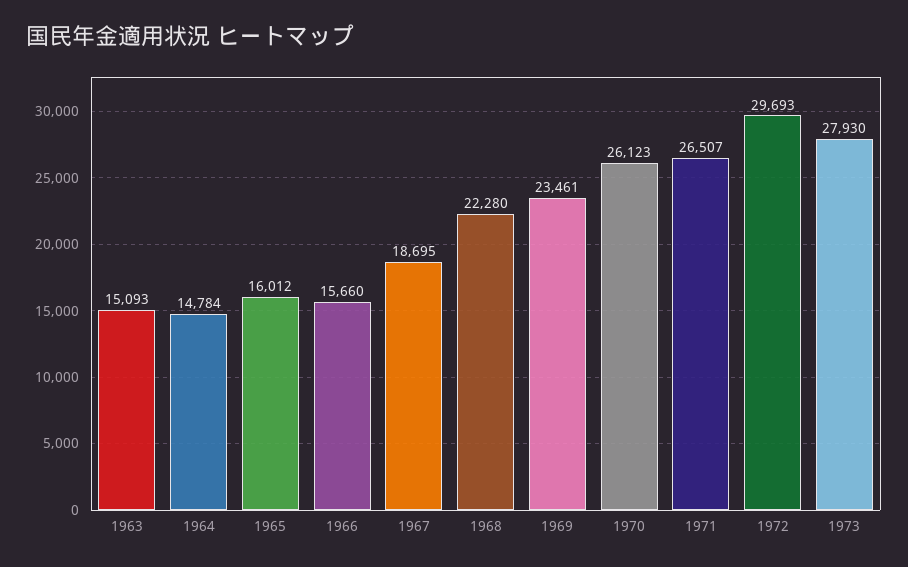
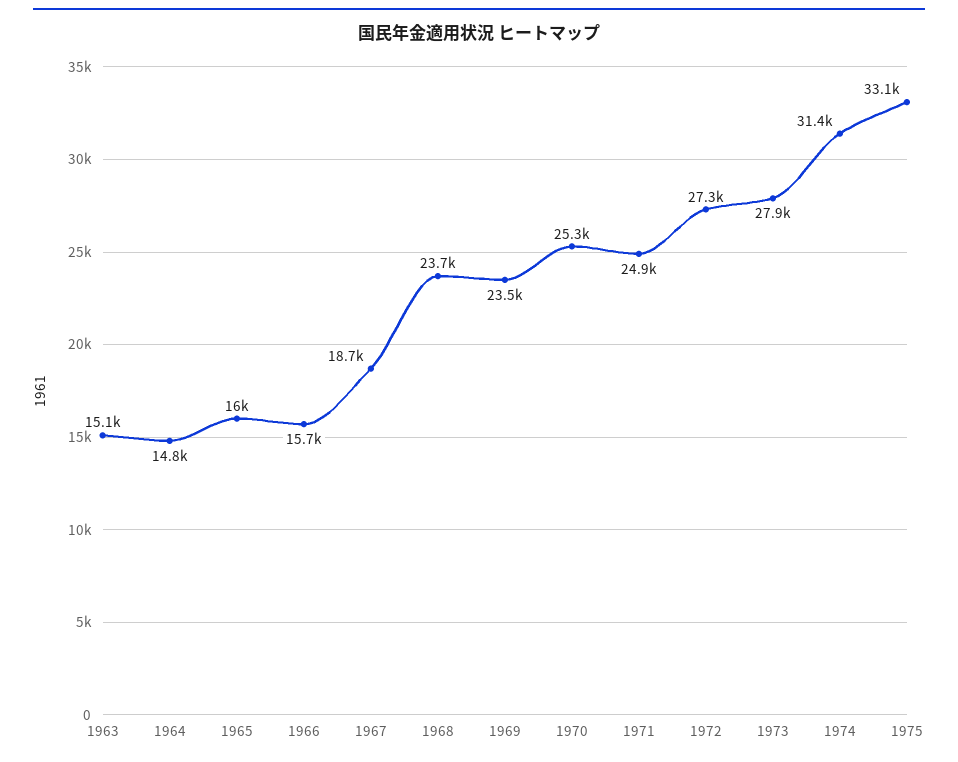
1968: 22280 -> 23700
1970: 26123 -> 25300
1971: 26507 -> 24900
1972: 29693 -> 27300
1974: none -> 31400
1975: none -> 33100

